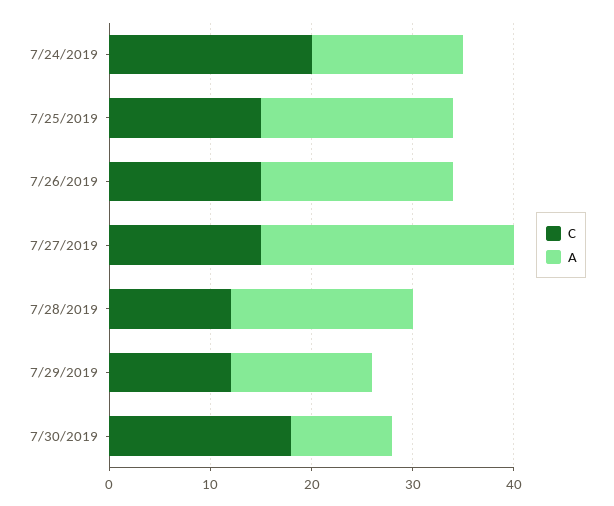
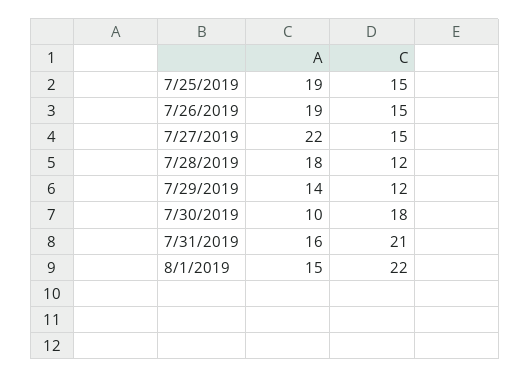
C, 7/24/2019: 20 -> none
A, 7/24/2019: 15 -> none
A, 7/27/2019: 25 -> 22
A, 7/31/2019: none -> 16
C, 7/31/2019: none -> 21
A, 8/1/2019: none -> 15
C, 8/1/2019: none -> 22

